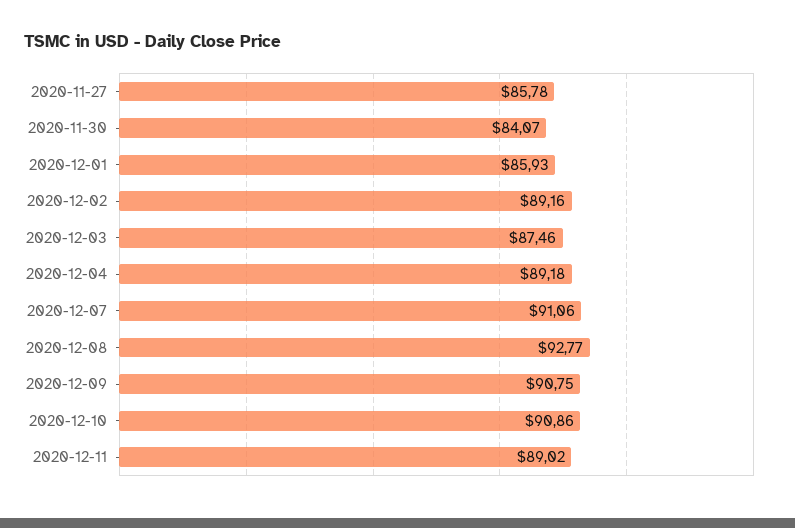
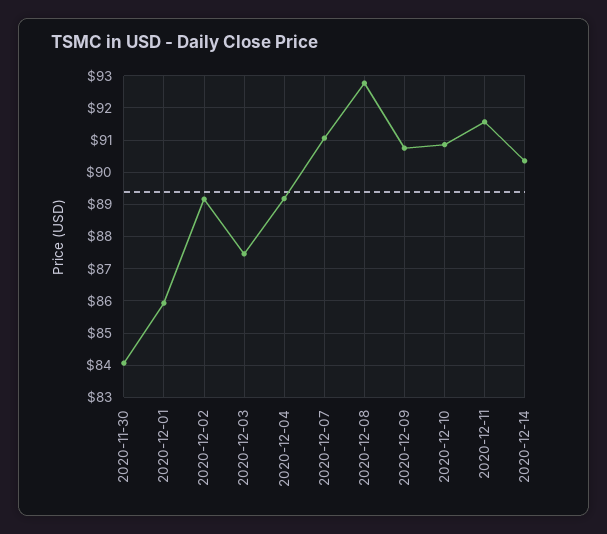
2020-11-27: 85.78 -> none
2020-12-11: 89.02 -> 91.6
2020-12-14: none -> 90.4

